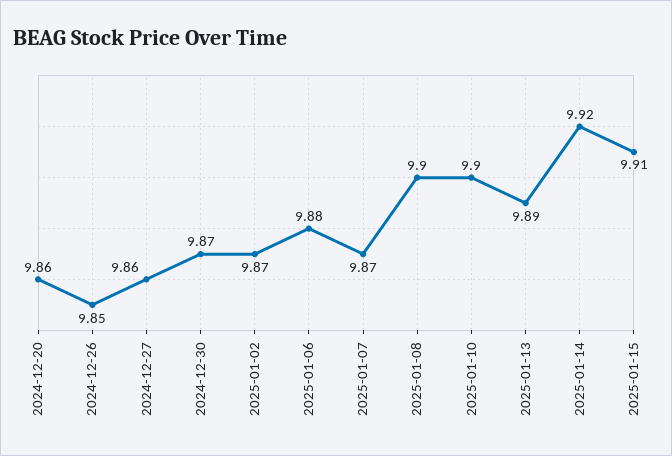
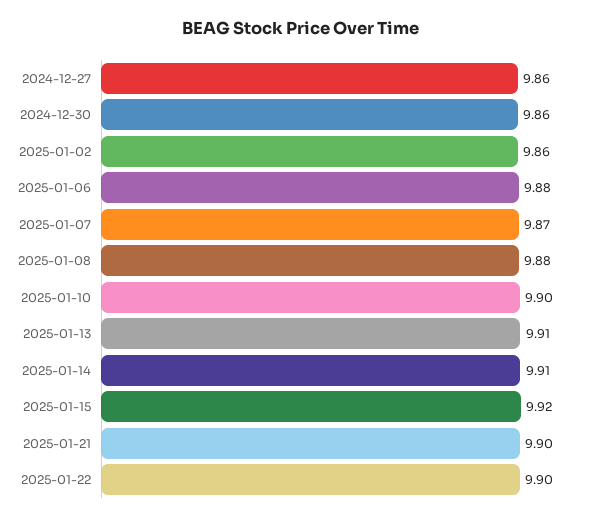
2024-12-20: 9.86 -> none
2024-12-26: 9.85 -> none
2024-12-30: 9.87 -> 9.86
2025-01-02: 9.87 -> 9.86
2025-01-08: 9.9 -> 9.88
2025-01-13: 9.89 -> 9.91
2025-01-14: 9.92 -> 9.91
2025-01-15: 9.91 -> 9.92
2025-01-21: none -> 9.9
2025-01-22: none -> 9.9

